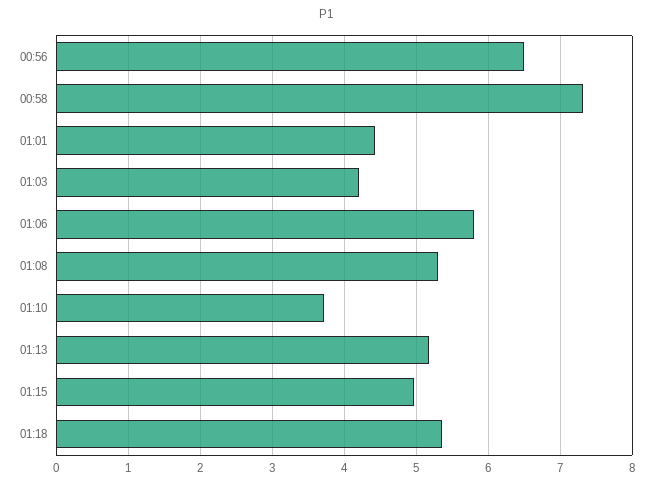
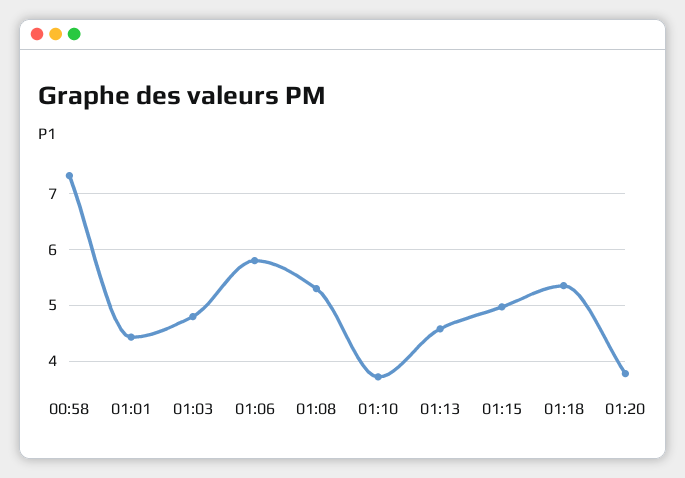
00:56: 6.5 -> none
01:03: 4.2 -> 4.8
01:13: 5.2 -> 4.6
01:20: none -> 3.8

